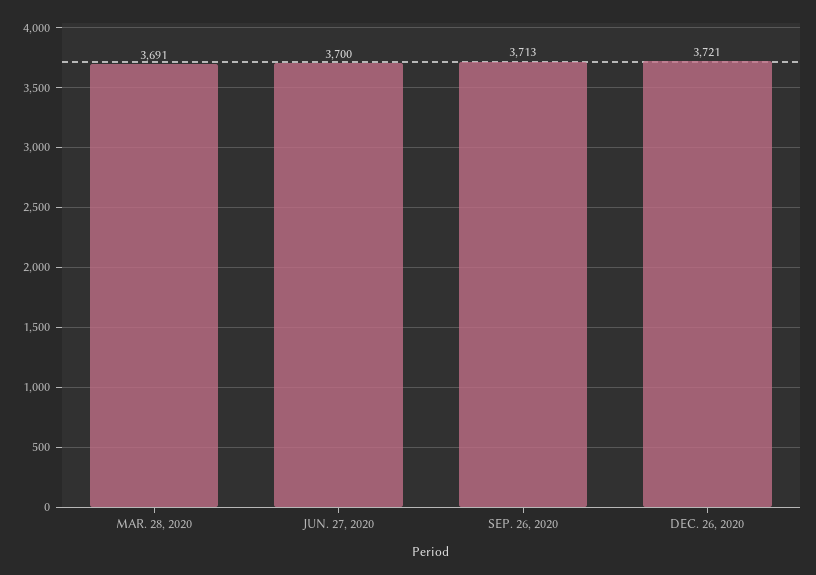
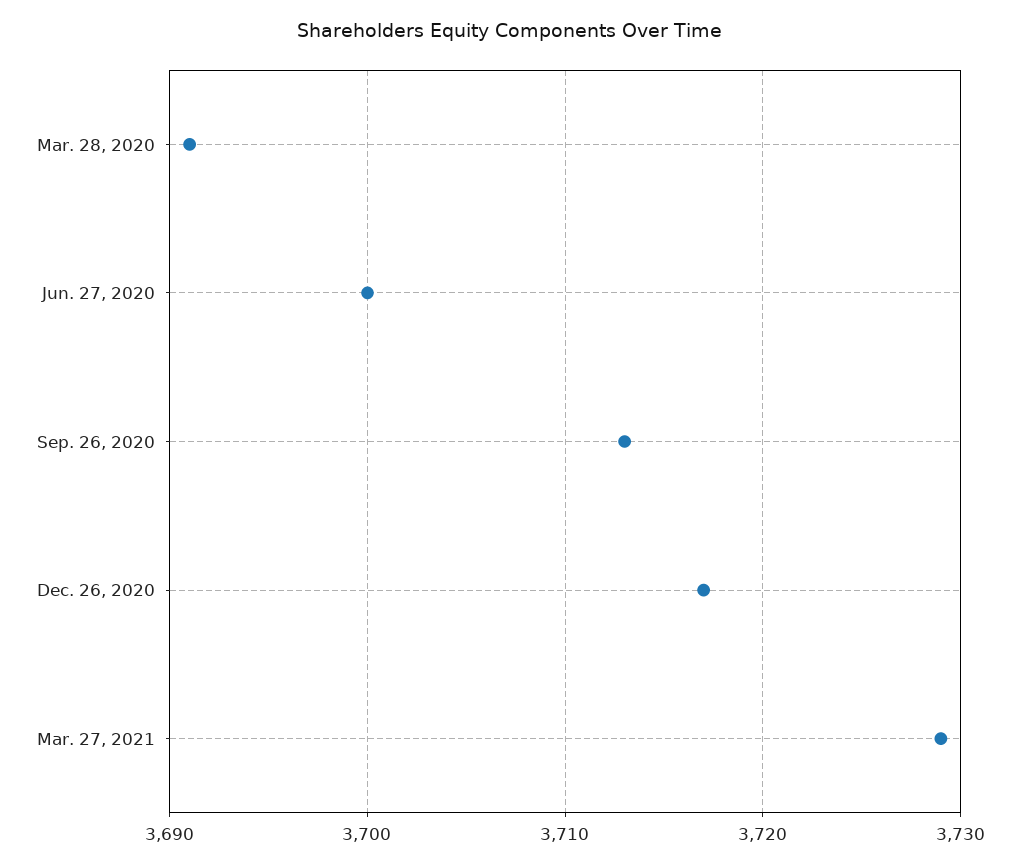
DEC. 26, 2020: 3721 -> 3717
Mar. 27, 2021: none -> 3729

